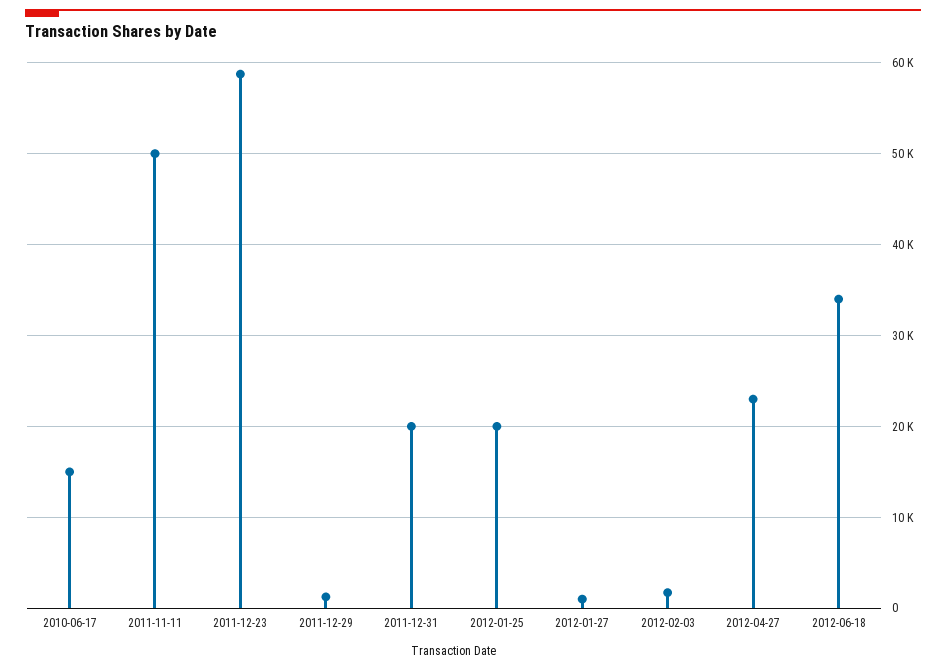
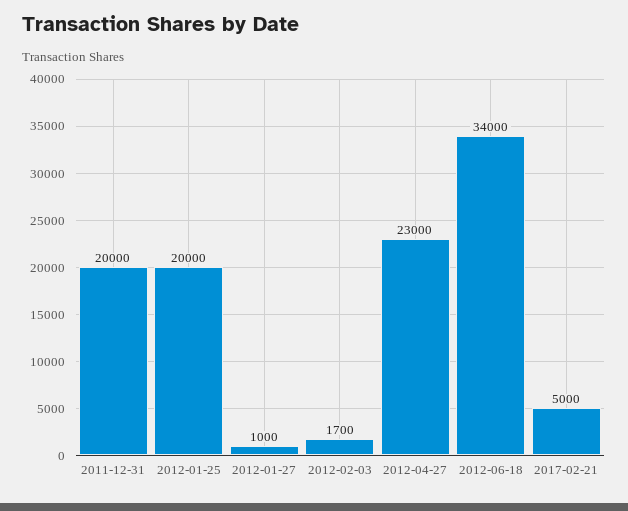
2010-06-17: 15000 -> none
2011-11-11: 50000 -> none
2011-12-23: 59000 -> none
2011-12-29: 1000 -> none
2017-02-21: none -> 5000

